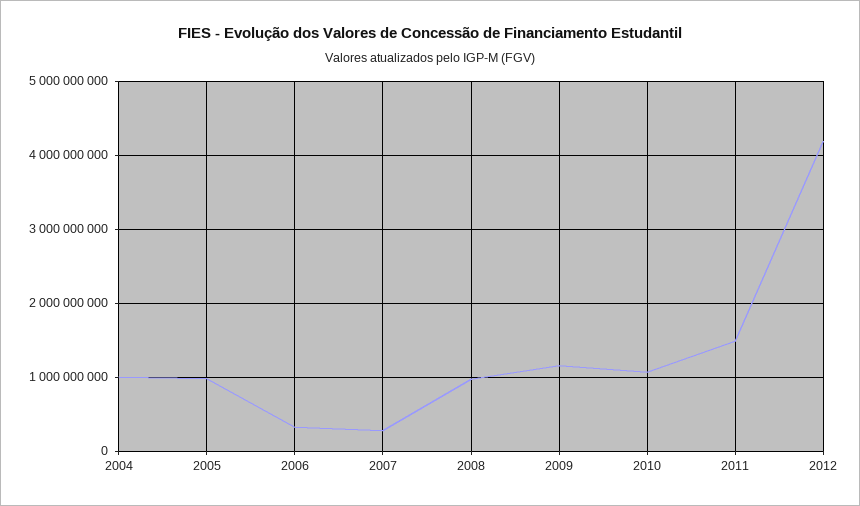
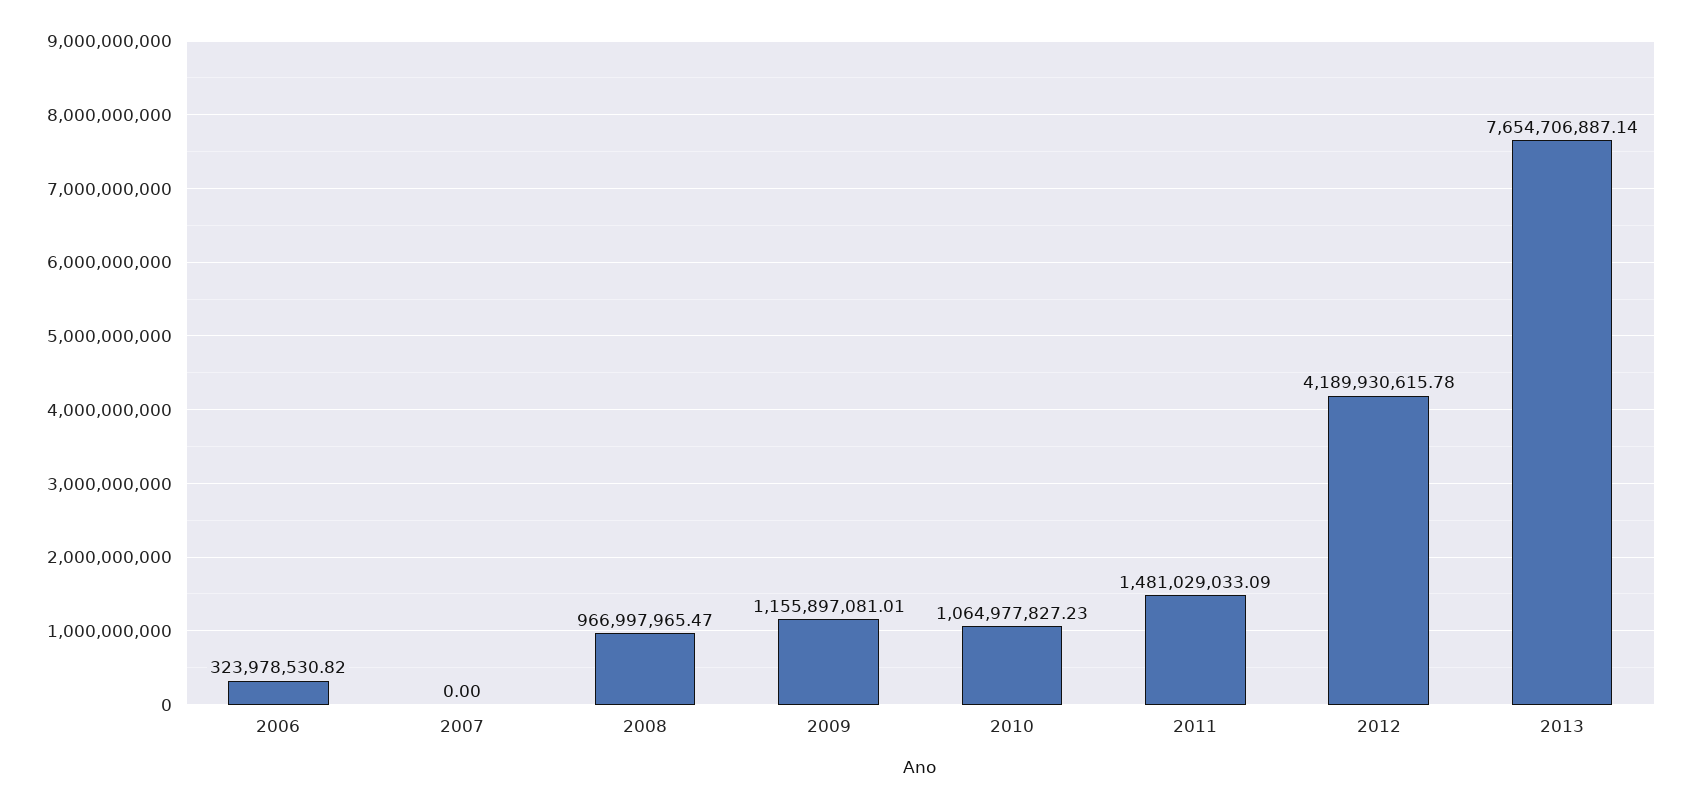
2004: 1000000000 -> none
2005: 1000000000 -> none
2007: 300000000 -> 0
2013: none -> 7654706887.14

